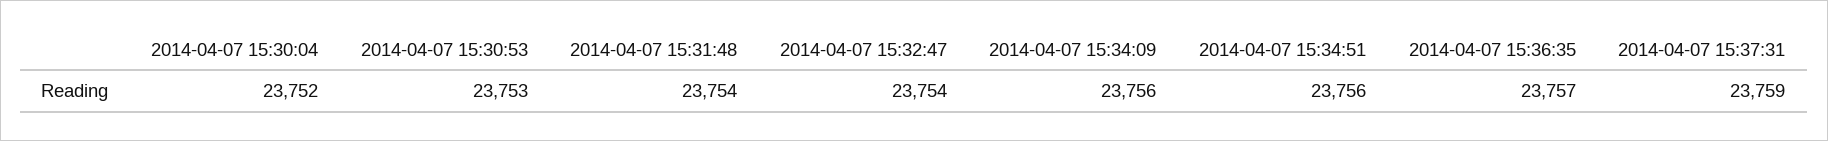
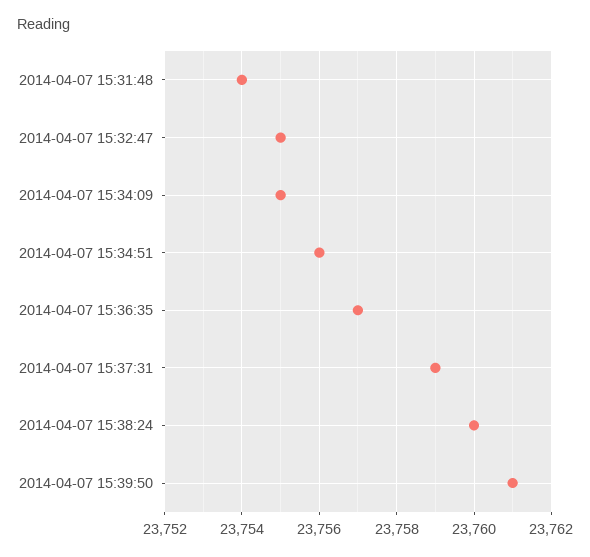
2014-04-07 15:30:04: 23752 -> none
2014-04-07 15:30:53: 23753 -> none
2014-04-07 15:32:47: 23754 -> 23755
2014-04-07 15:34:09: 23756 -> 23755
2014-04-07 15:38:24: none -> 23760
2014-04-07 15:39:50: none -> 23761

